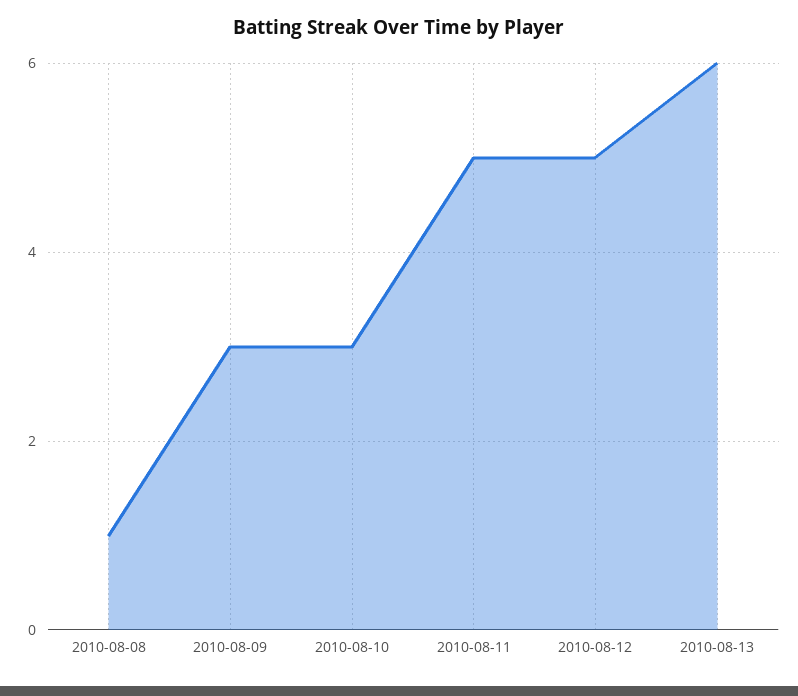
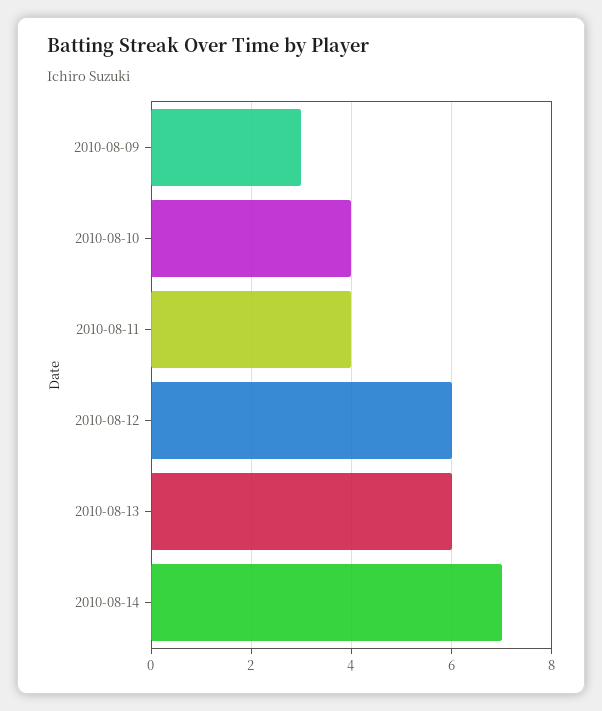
2010-08-08: 1 -> none
2010-08-10: 3 -> 4
2010-08-11: 5 -> 4
2010-08-12: 5 -> 6
2010-08-14: none -> 7

